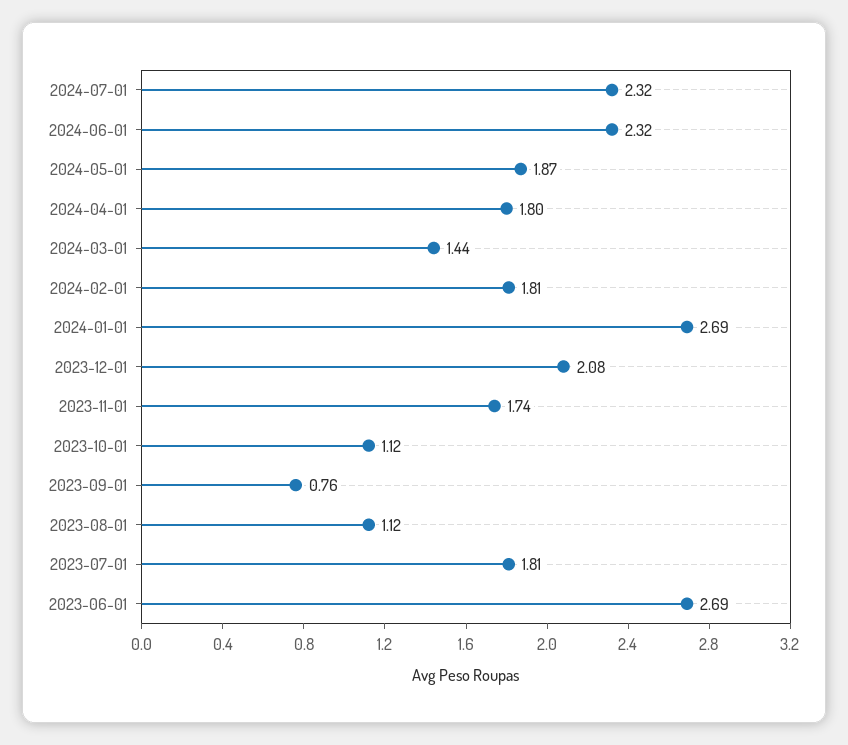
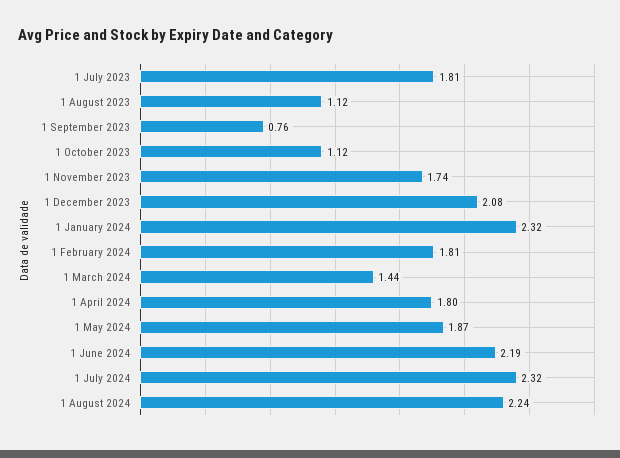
2024-06-01: 2.32 -> 2.19
2024-01-01: 2.69 -> 2.32
2023-06-01: 2.69 -> none
1 August 2024: none -> 2.24

